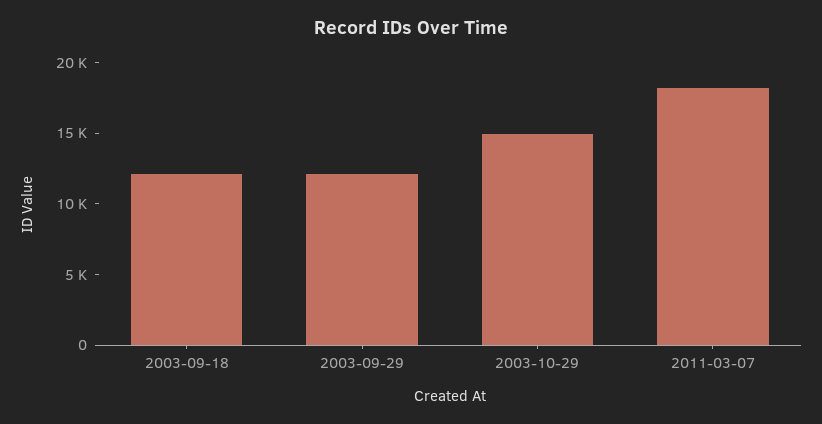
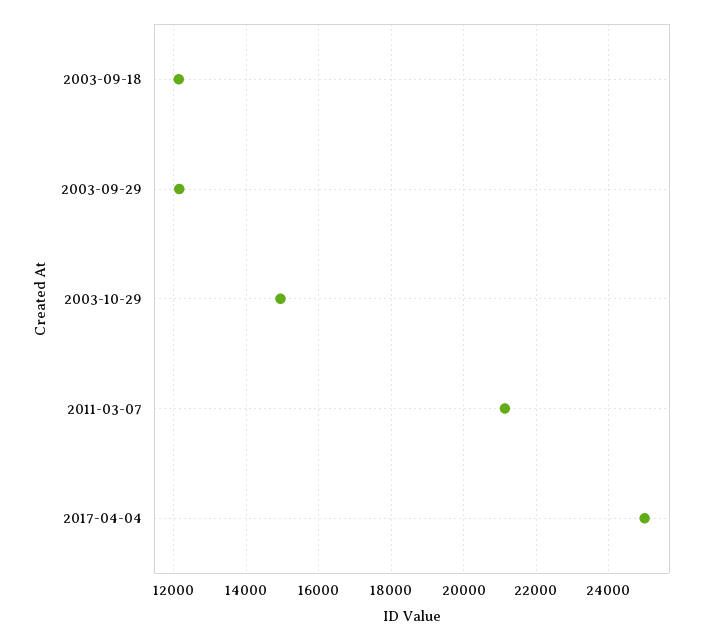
2011-03-07: 18000 -> 21200
2017-04-04: none -> 25000

